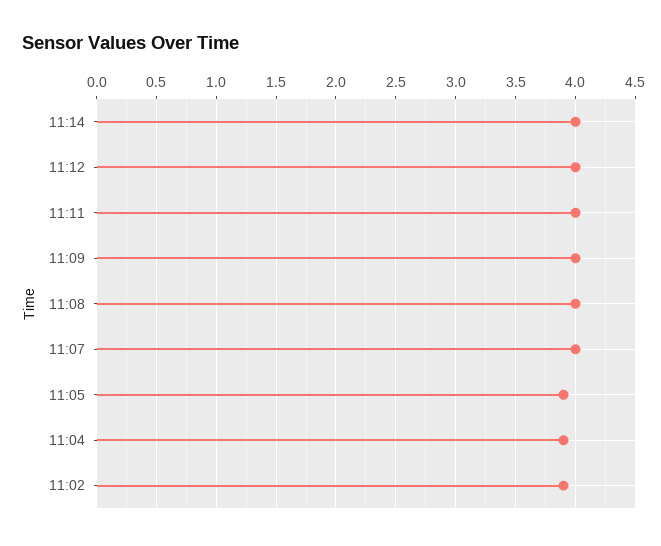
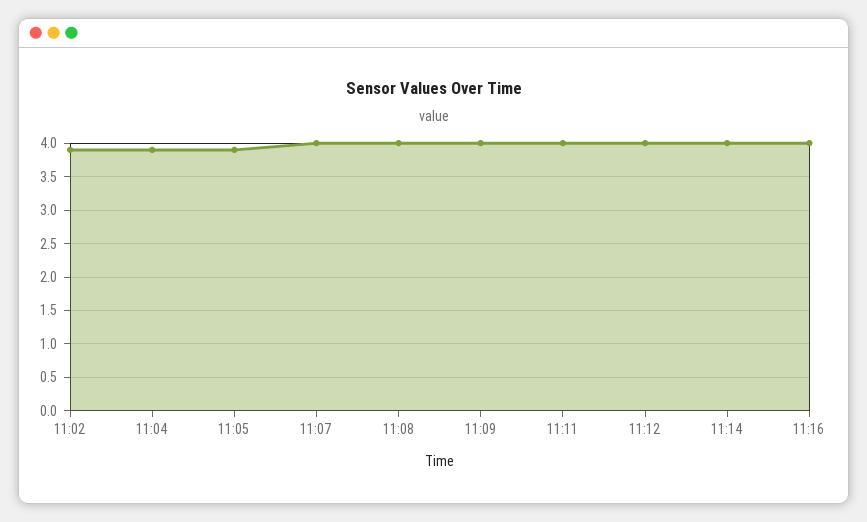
11:16: none -> 4

